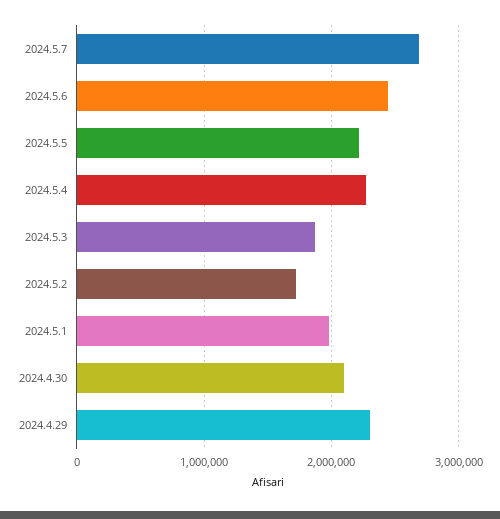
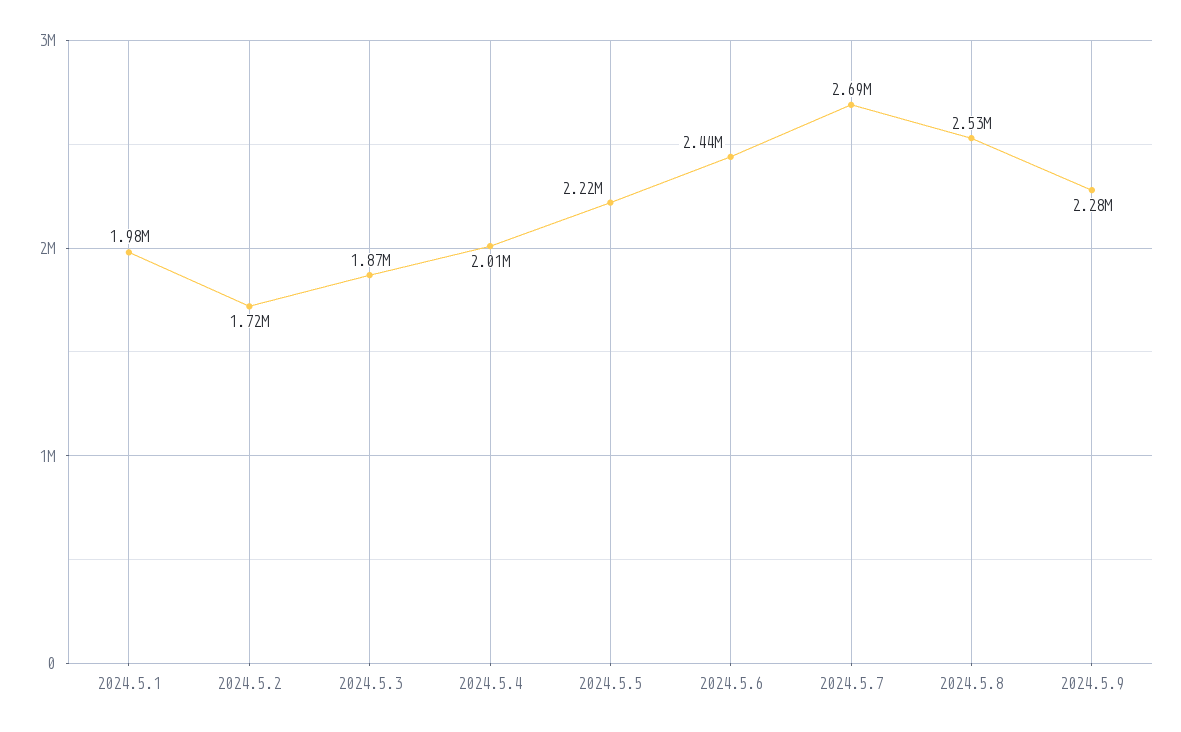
2024.5.4: 2300000 -> 2010000
2024.4.30: 2100000 -> none
2024.4.29: 2300000 -> none
2024.5.8: none -> 2530000
2024.5.9: none -> 2280000

